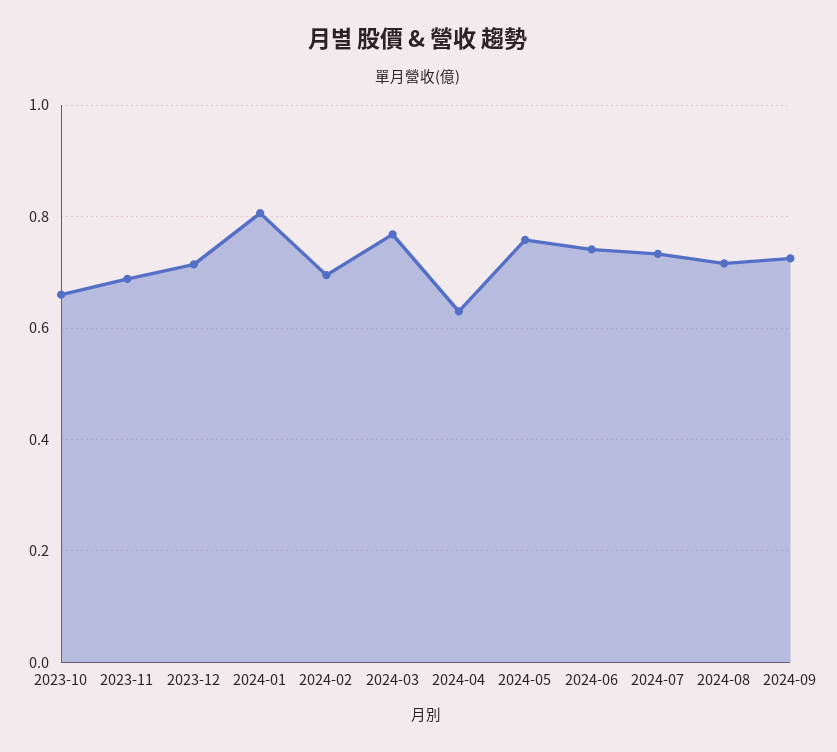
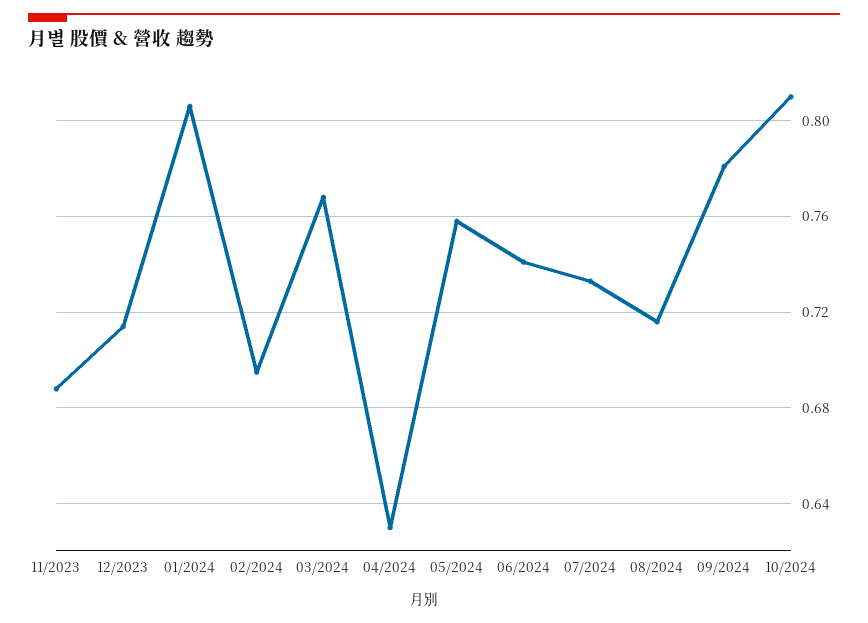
2023-10: 0.66 -> none
2024-09: 0.72 -> 0.78
10/2024: none -> 0.81

